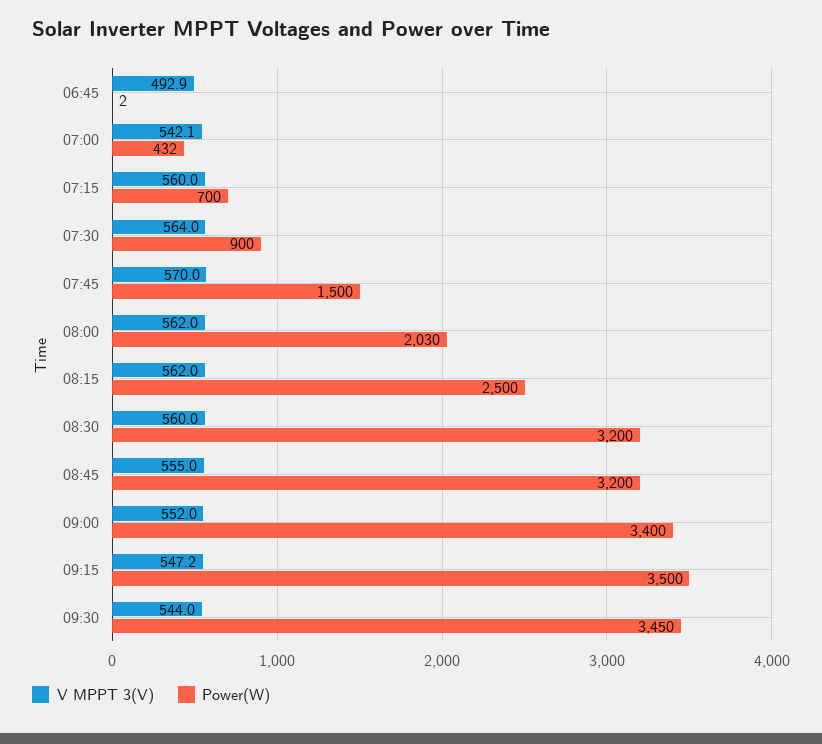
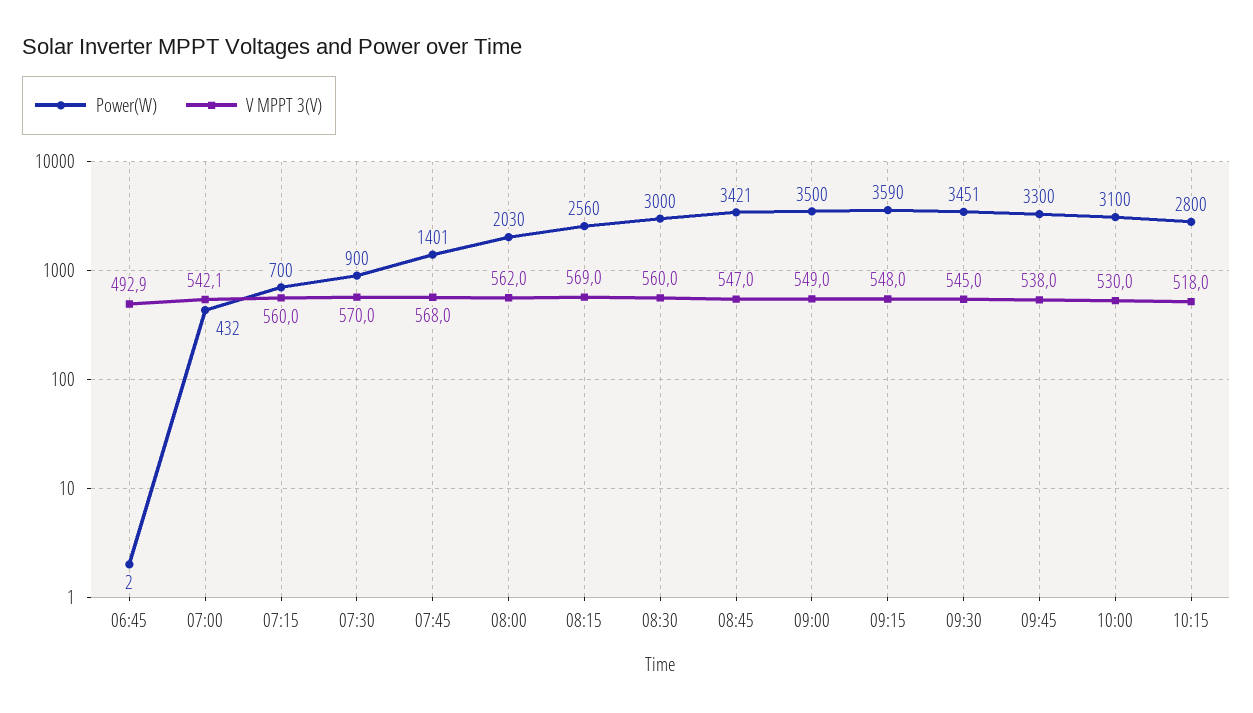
V MPPT 3(V), 07:30: 564 -> 570
V MPPT 3(V), 07:45: 570 -> 568
Power(W), 07:45: 1500 -> 1401
V MPPT 3(V), 08:15: 562 -> 569
Power(W), 08:15: 2500 -> 2560
Power(W), 08:30: 3200 -> 3000
V MPPT 3(V), 08:45: 555 -> 547
Power(W), 08:45: 3200 -> 3421
V MPPT 3(V), 09:00: 552 -> 549
Power(W), 09:00: 3400 -> 3500
V MPPT 3(V), 09:15: 547.2 -> 548
Power(W), 09:15: 3500 -> 3590
V MPPT 3(V), 09:30: 544 -> 545
Power(W), 09:30: 3450 -> 3451
Power(W), 09:45: none -> 3300
V MPPT 3(V), 09:45: none -> 538
Power(W), 10:00: none -> 3100
V MPPT 3(V), 10:00: none -> 530
Power(W), 10:15: none -> 2800
V MPPT 3(V), 10:15: none -> 518

